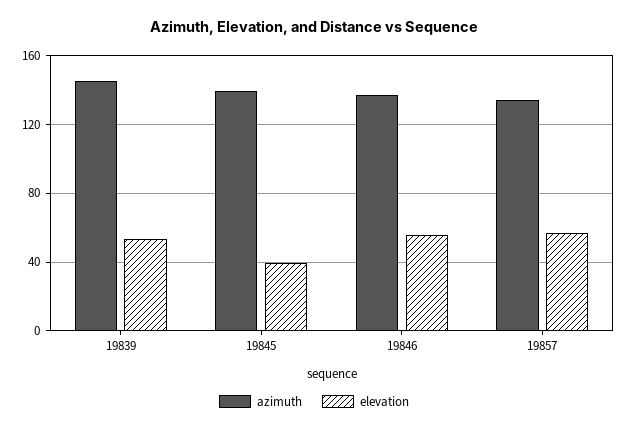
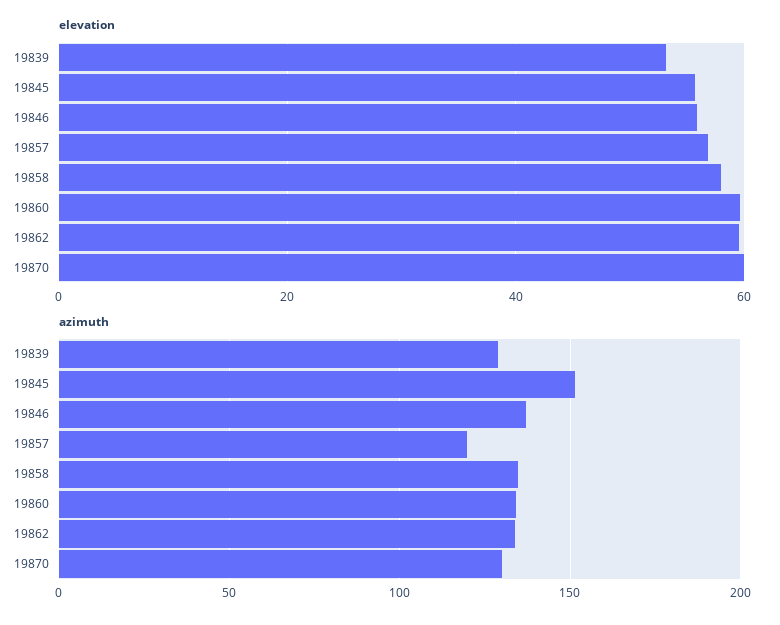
azimuth, 19839: 145 -> 130
azimuth, 19845: 140 -> 150
elevation, 19845: 40 -> 56
azimuth, 19857: 135 -> 120
elevation, 19858: none -> 58
elevation, 19860: none -> 60
elevation, 19862: none -> 60
elevation, 19870: none -> 60
azimuth, 19858: none -> 135
azimuth, 19860: none -> 135
azimuth, 19862: none -> 135
azimuth, 19870: none -> 130

